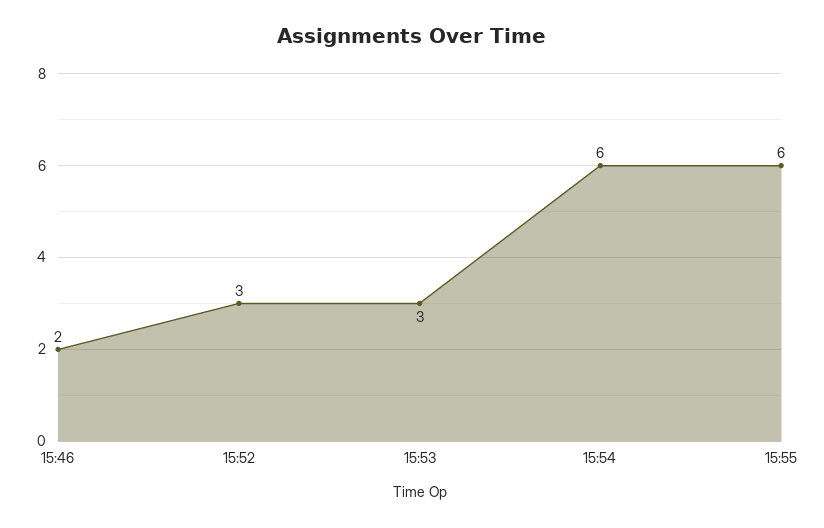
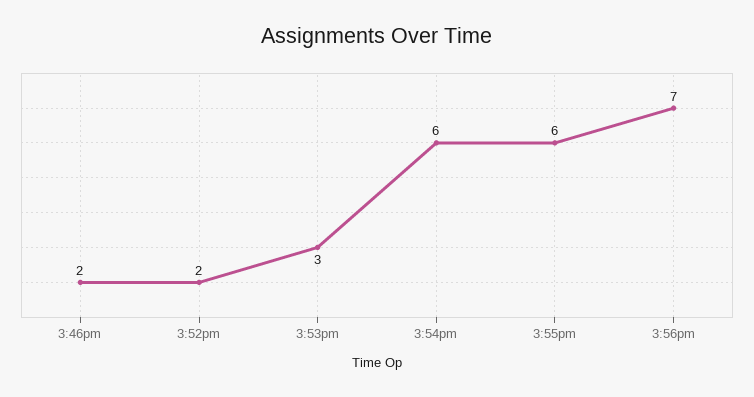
15:52: 3 -> 2
3:56pm: none -> 7

